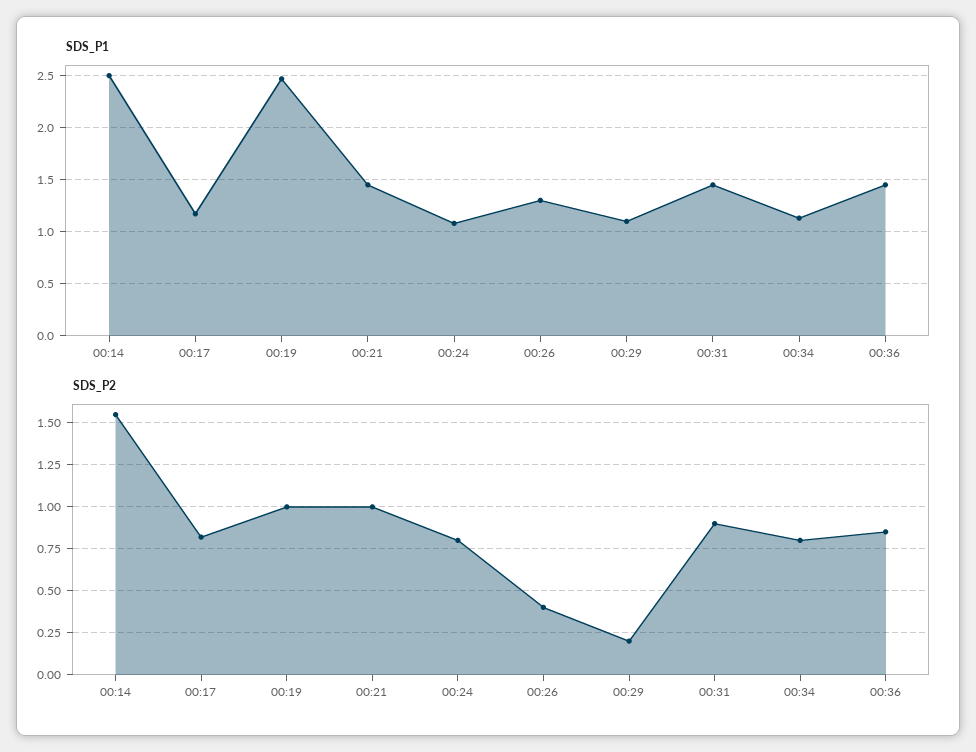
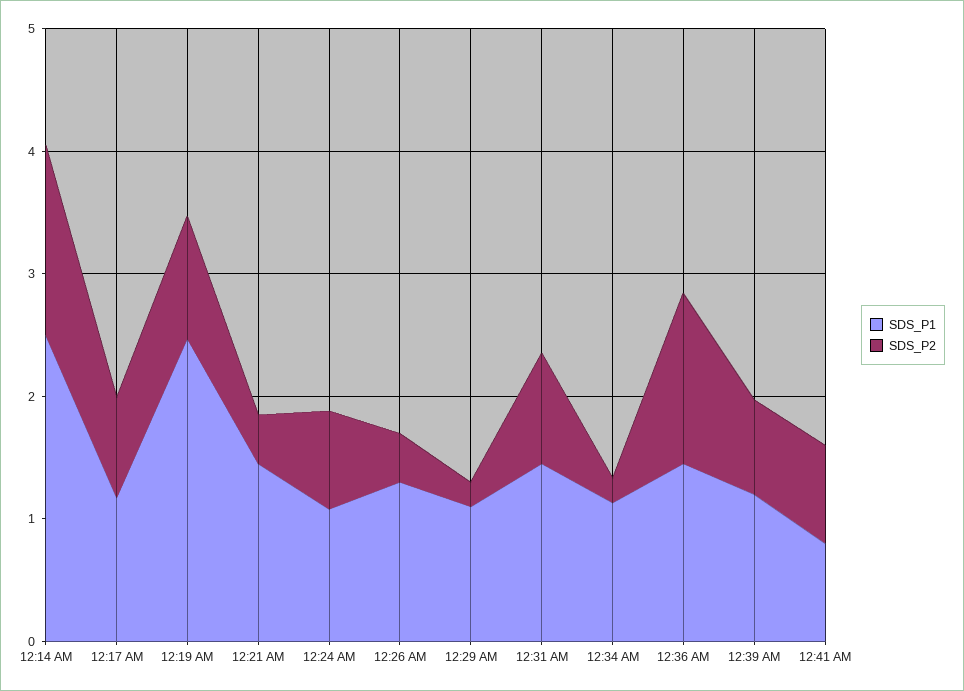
SDS_P2, 00:21: 1 -> 0.4
SDS_P2, 00:34: 0.8 -> 0.2
SDS_P2, 00:36: 0.85 -> 1.4
SDS_P1, 12:39 AM: none -> 1.2
SDS_P2, 12:39 AM: none -> 0.8
SDS_P1, 12:41 AM: none -> 0.8
SDS_P2, 12:41 AM: none -> 0.8

